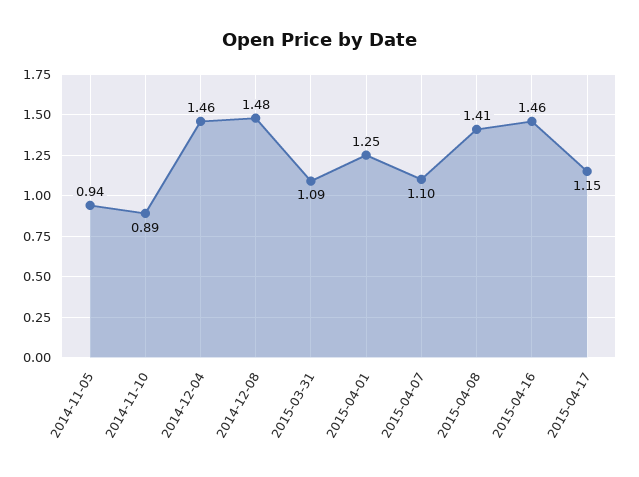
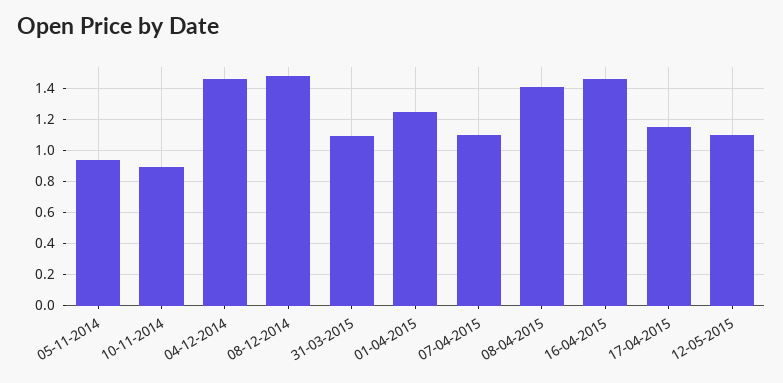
12-05-2015: none -> 1.1

